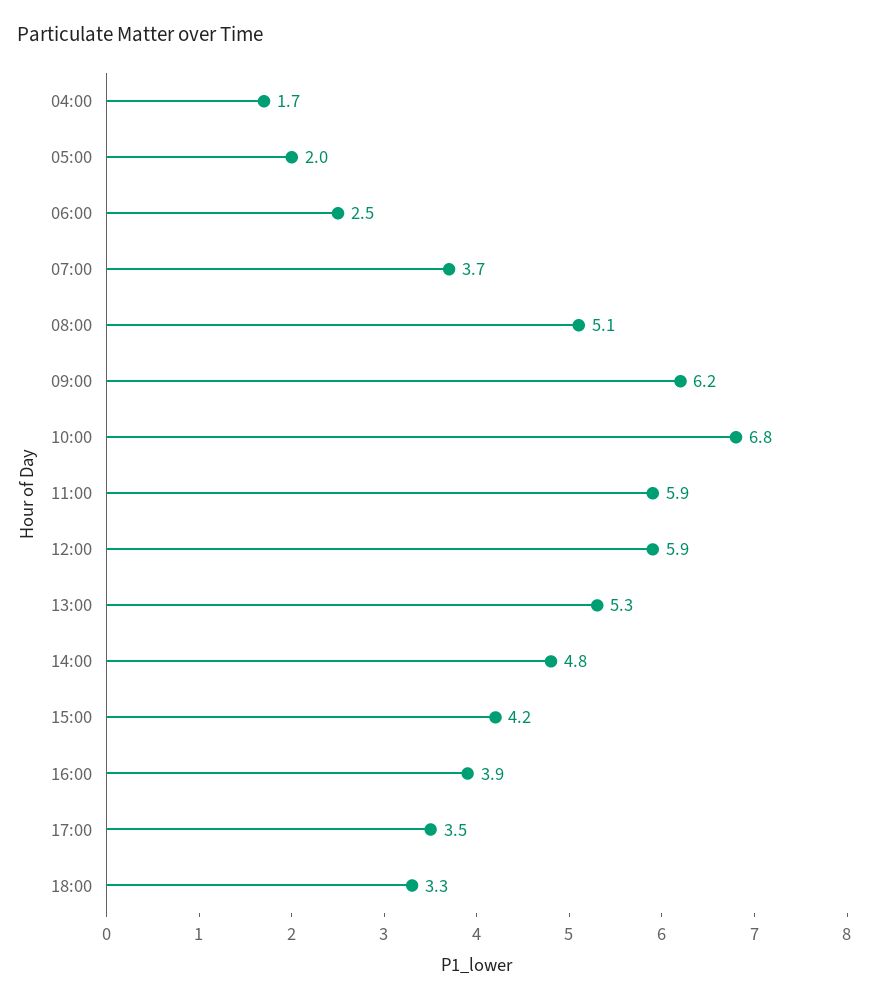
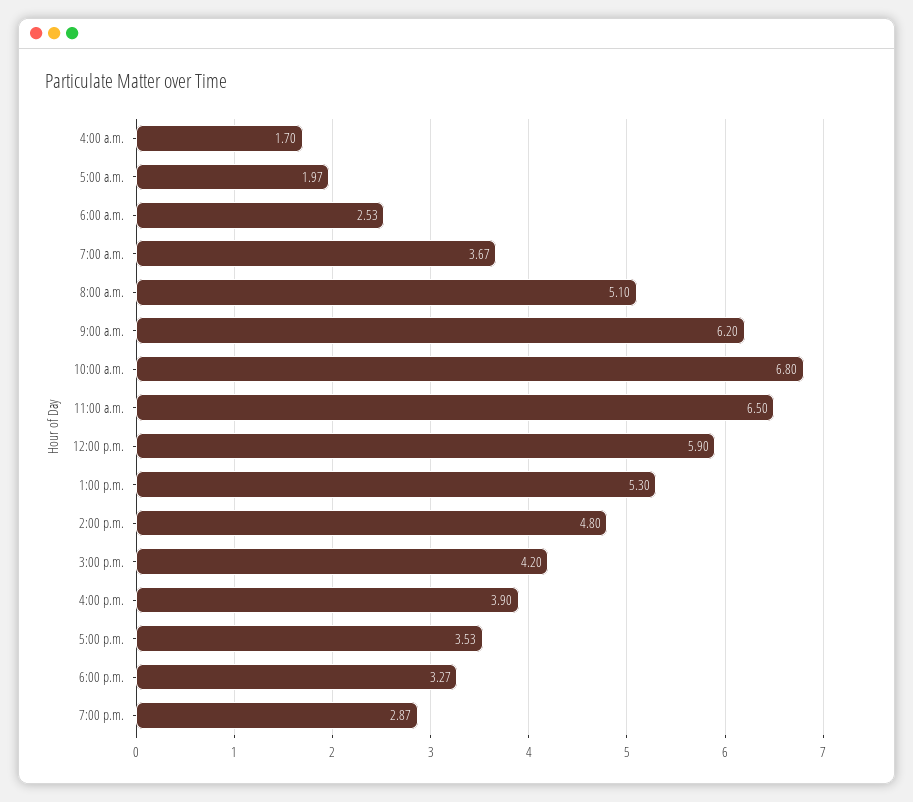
11:00: 5.9 -> 6.5
7:00 p.m.: none -> 2.87

